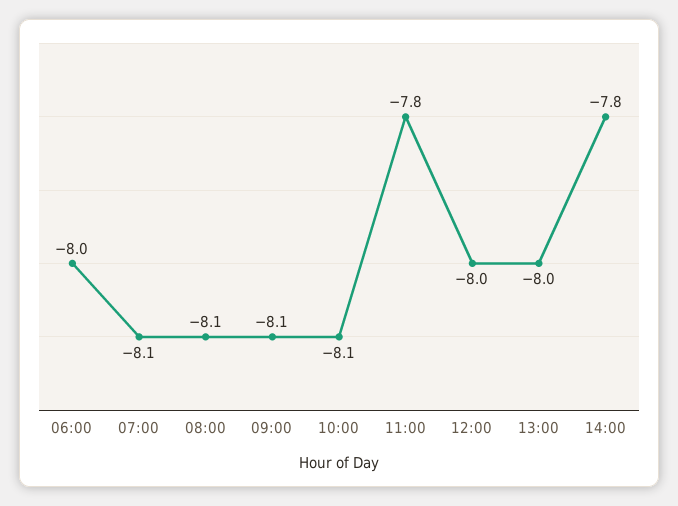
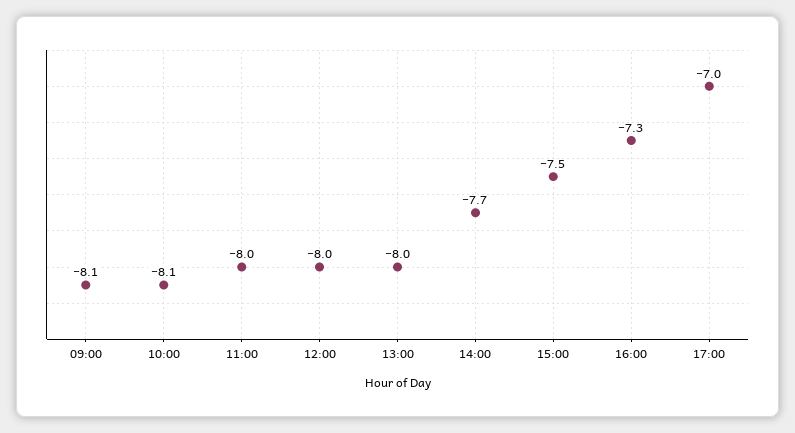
06:00: -8 -> none
07:00: -8.1 -> none
08:00: -8.1 -> none
11:00: -7.8 -> -8
14:00: -7.8 -> -7.7
15:00: none -> -7.5
16:00: none -> -7.3
17:00: none -> -7

